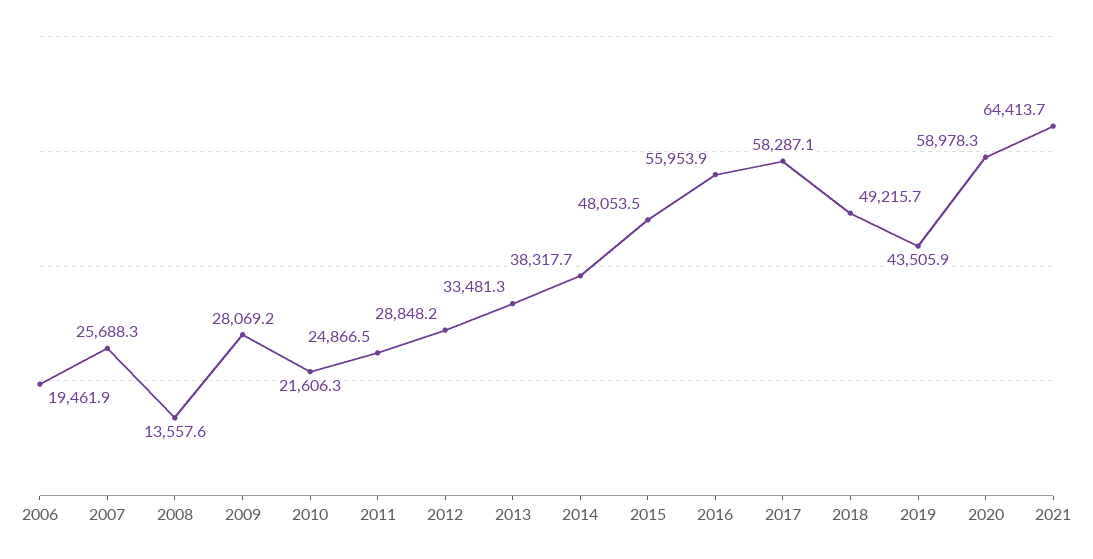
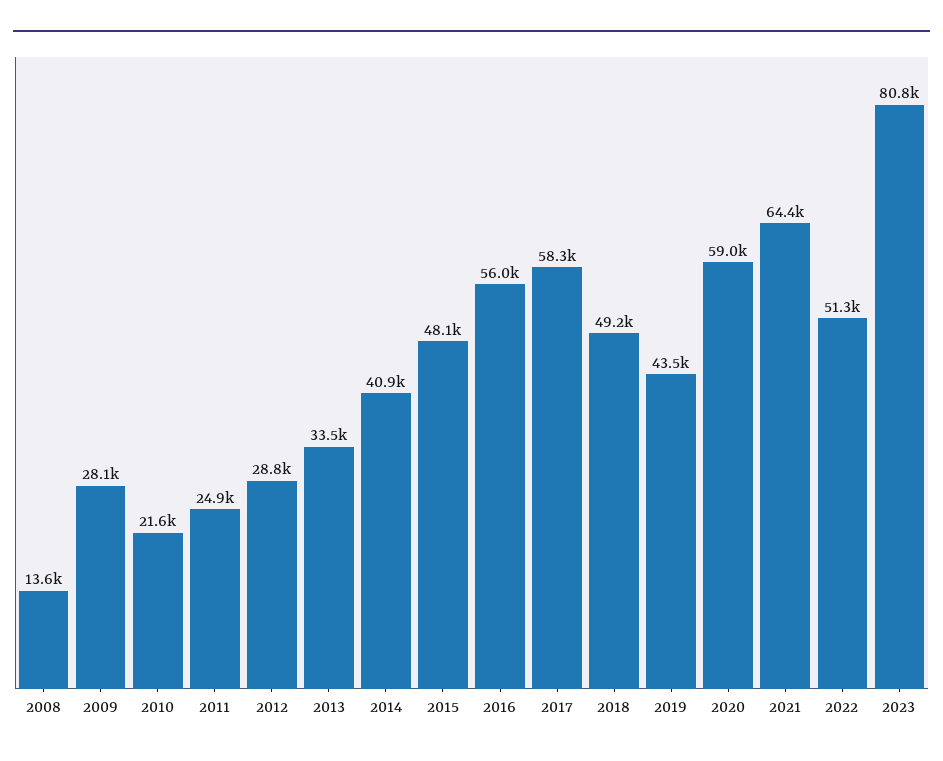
2006: 19461.9 -> none
2007: 25688.3 -> none
2014: 38317.7 -> 40900
2022: none -> 51300
2023: none -> 80800

